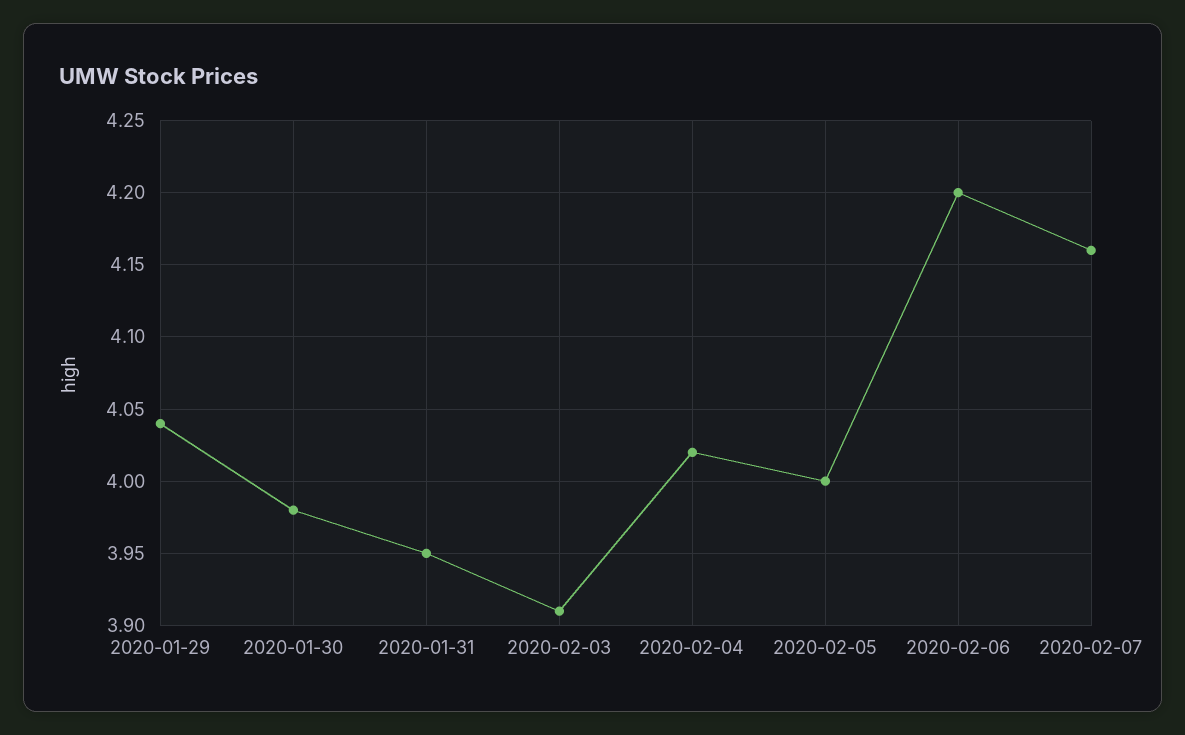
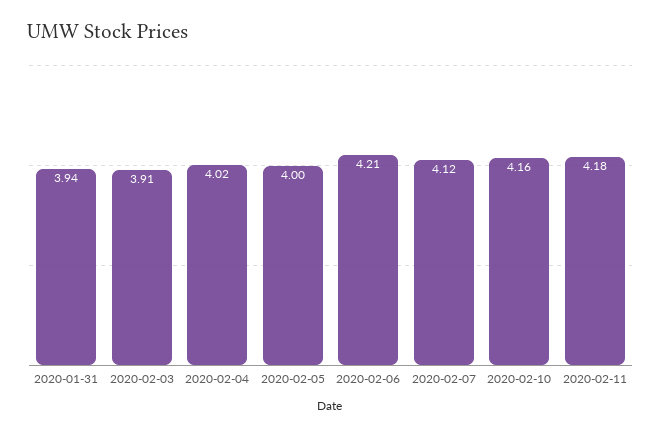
2020-01-29: 4.04 -> none
2020-01-30: 3.98 -> none
2020-01-31: 3.95 -> 3.94
2020-02-06: 4.2 -> 4.21
2020-02-07: 4.16 -> 4.12
2020-02-10: none -> 4.16
2020-02-11: none -> 4.18

